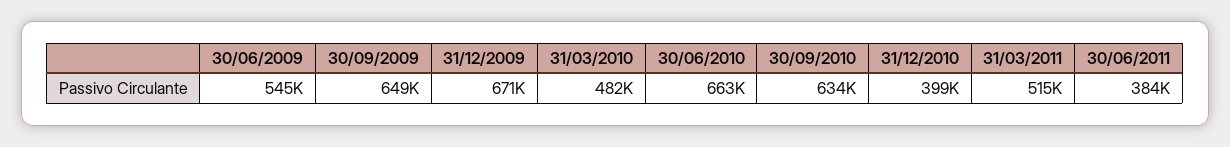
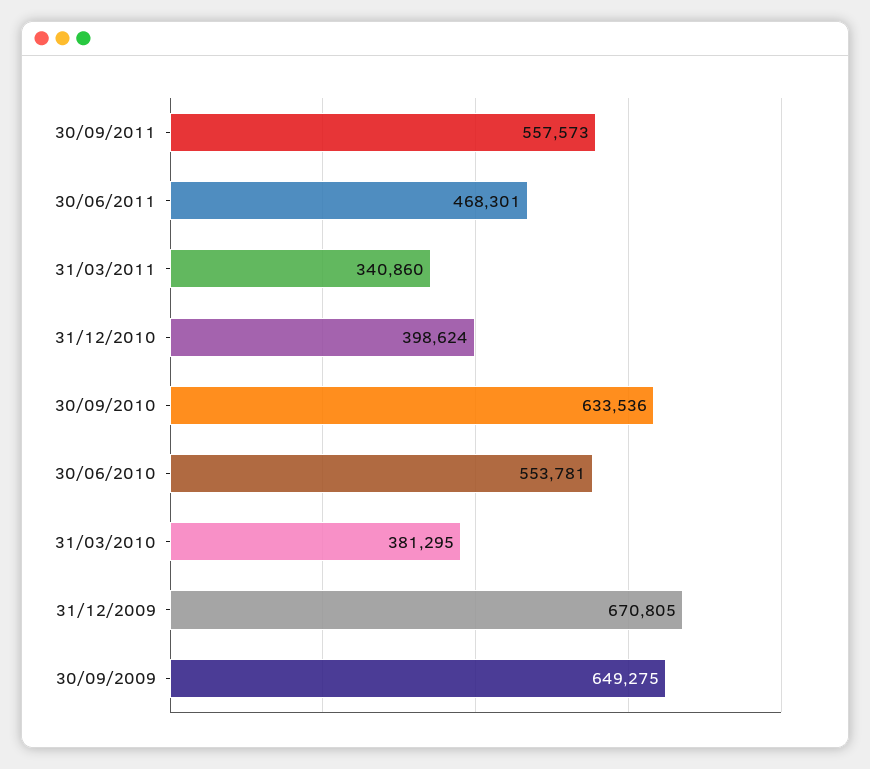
30/06/2009: 545000 -> none
31/03/2010: 482000 -> 381295
30/06/2010: 663000 -> 553781
31/03/2011: 515000 -> 340860
30/06/2011: 384000 -> 468301
30/09/2011: none -> 557573

